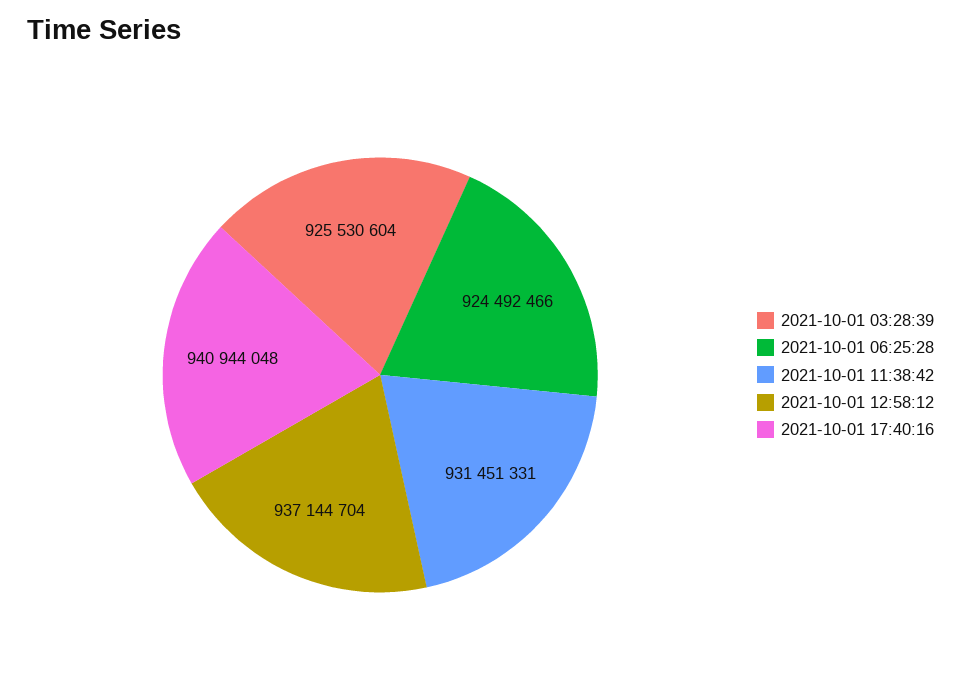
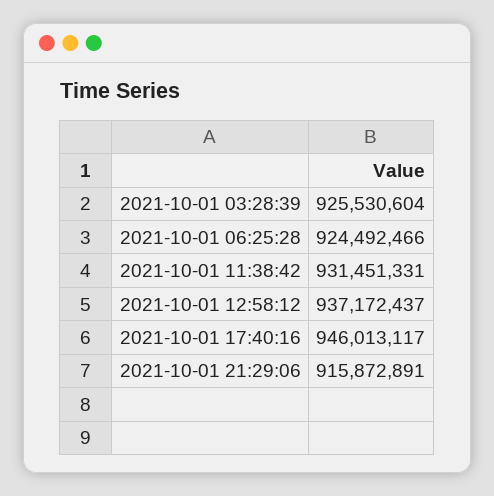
2021-10-01 12:58:12: 937144704 -> 937172437
2021-10-01 17:40:16: 940944048 -> 946013117
2021-10-01 21:29:06: none -> 915872891

